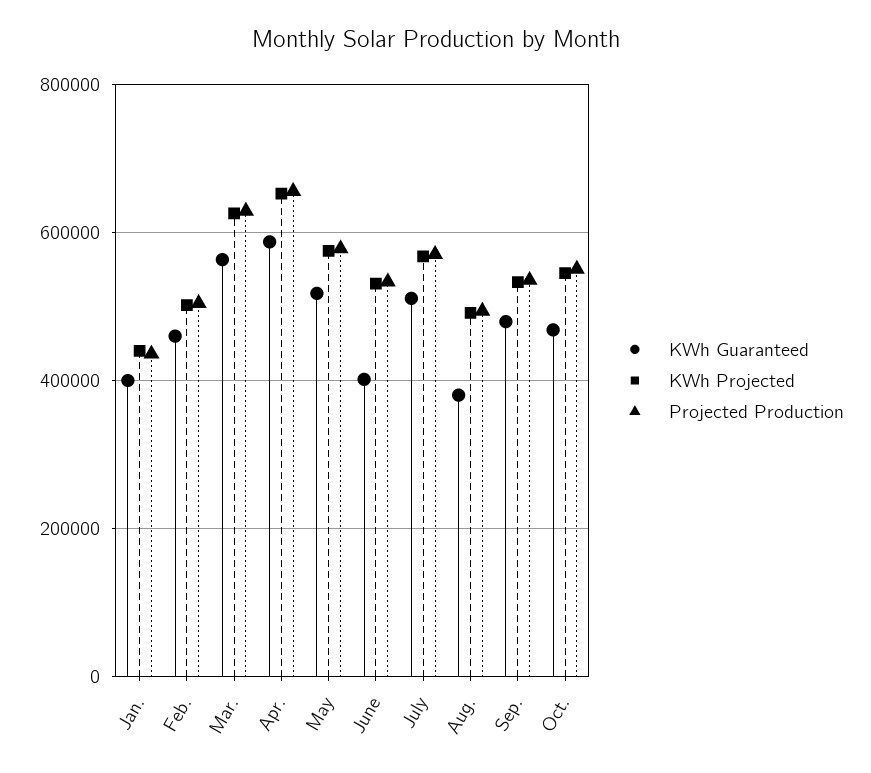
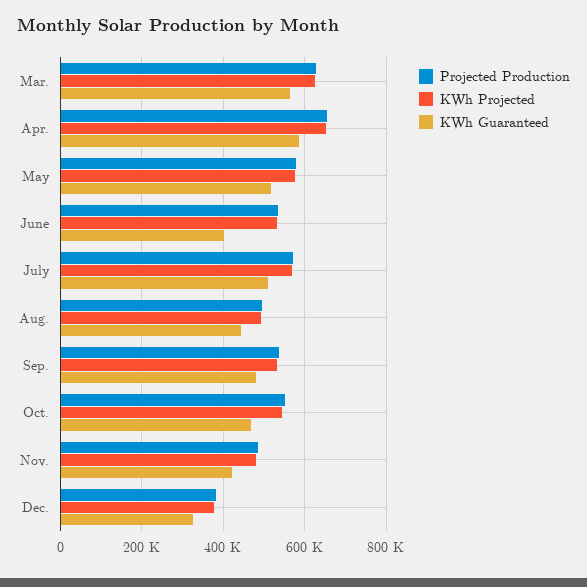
KWh Guaranteed, Jan.: 400000 -> none
KWh Projected, Jan.: 440000 -> none
Projected Production, Jan.: 440000 -> none
KWh Guaranteed, Feb.: 460000 -> none
KWh Projected, Feb.: 500000 -> none
Projected Production, Feb.: 500000 -> none
KWh Guaranteed, Aug.: 380000 -> 440000
Projected Production, Nov.: none -> 480000
KWh Projected, Nov.: none -> 480000
KWh Guaranteed, Nov.: none -> 420000
Projected Production, Dec.: none -> 380000
KWh Projected, Dec.: none -> 380000
KWh Guaranteed, Dec.: none -> 320000

